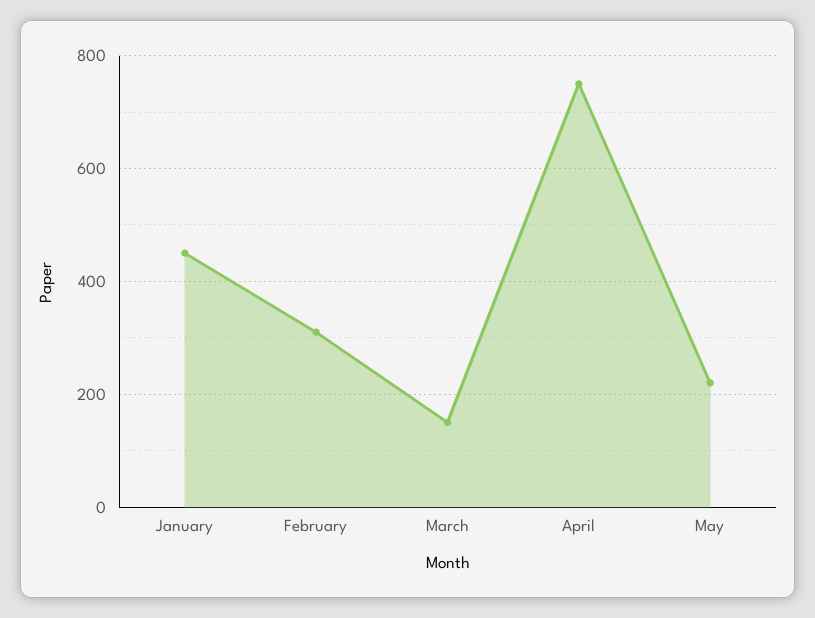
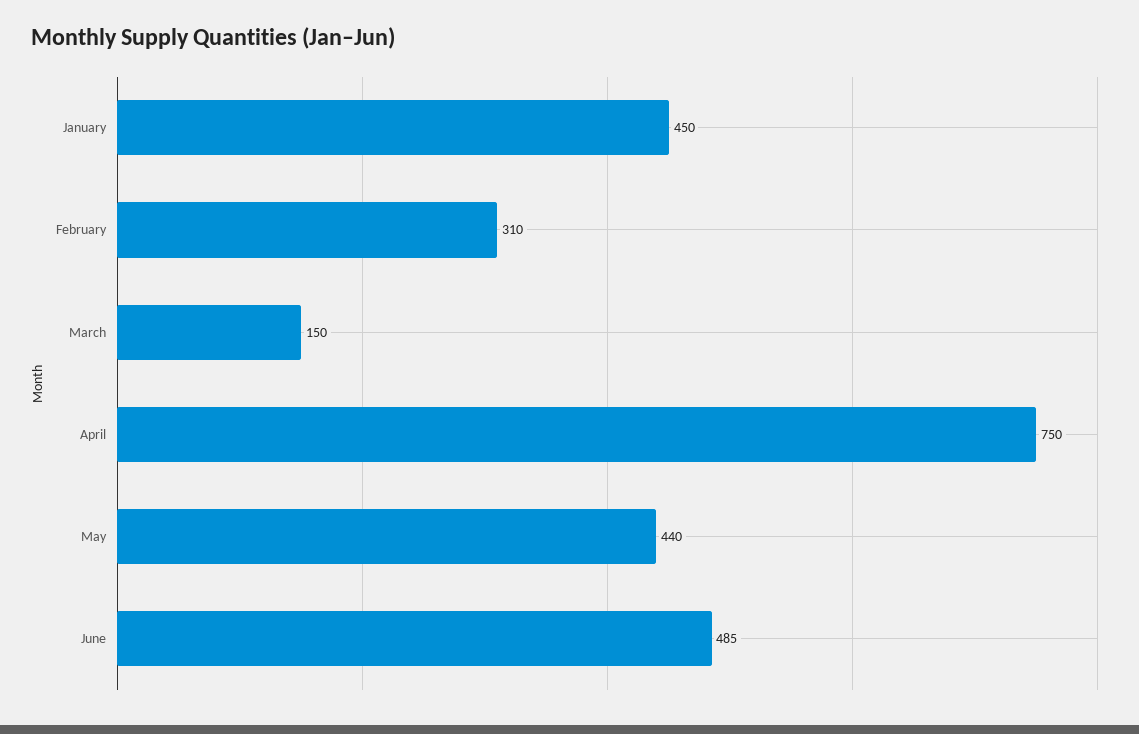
May: 220 -> 440
June: none -> 485

